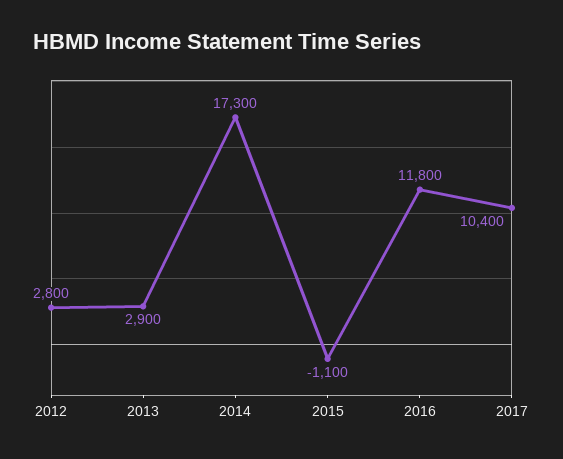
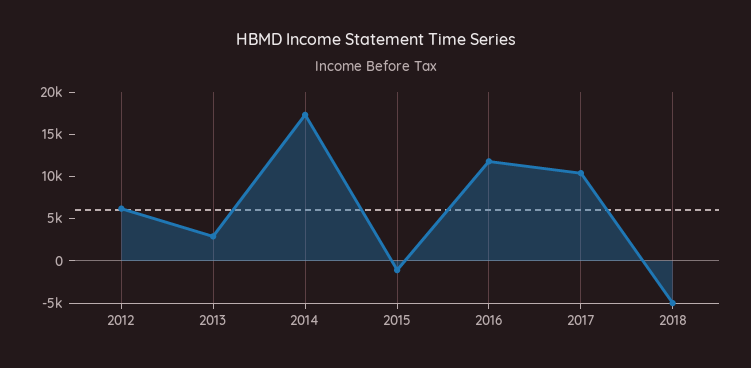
2012: 2800 -> 6000
2018: none -> -5000

